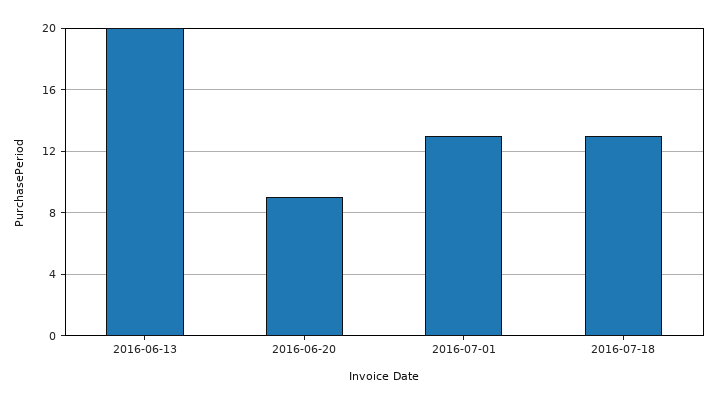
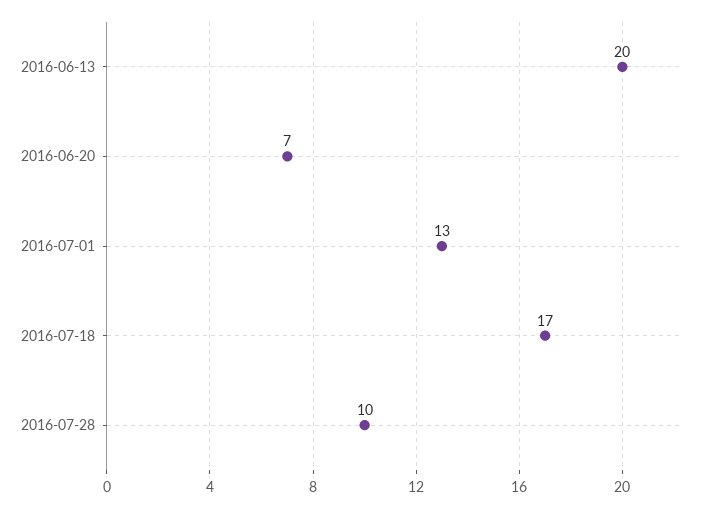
2016-06-20: 9 -> 7
2016-07-18: 13 -> 17
2016-07-28: none -> 10

